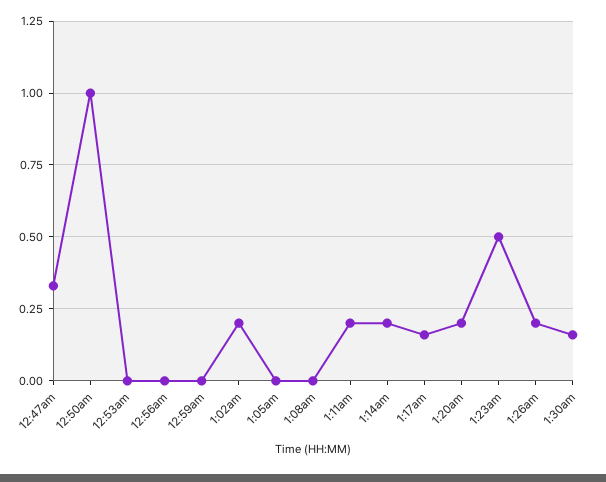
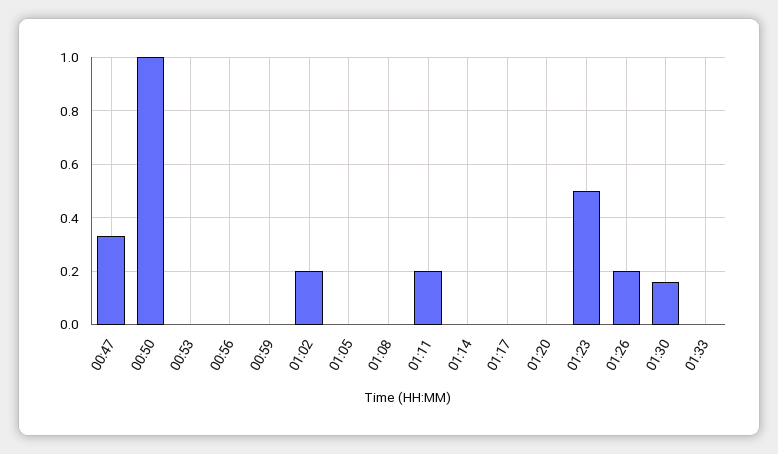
1:14am: 0.2 -> 0
1:17am: 0.15 -> 0
1:20am: 0.2 -> 0
01:33: none -> 0

